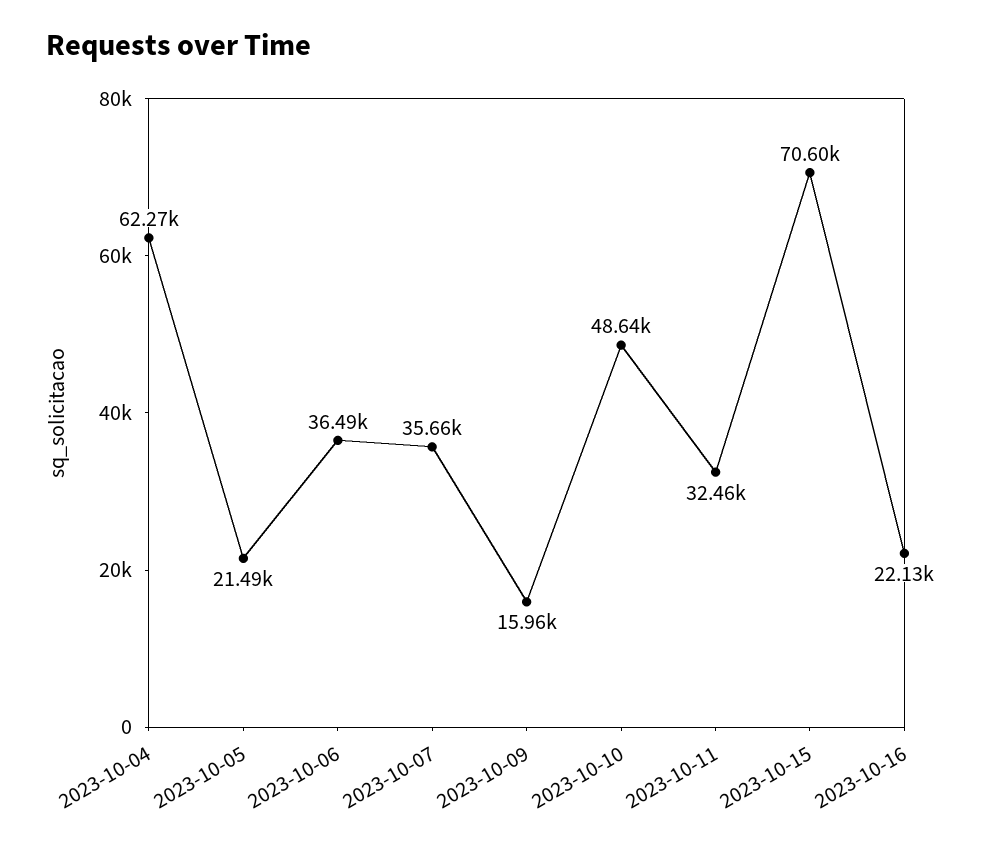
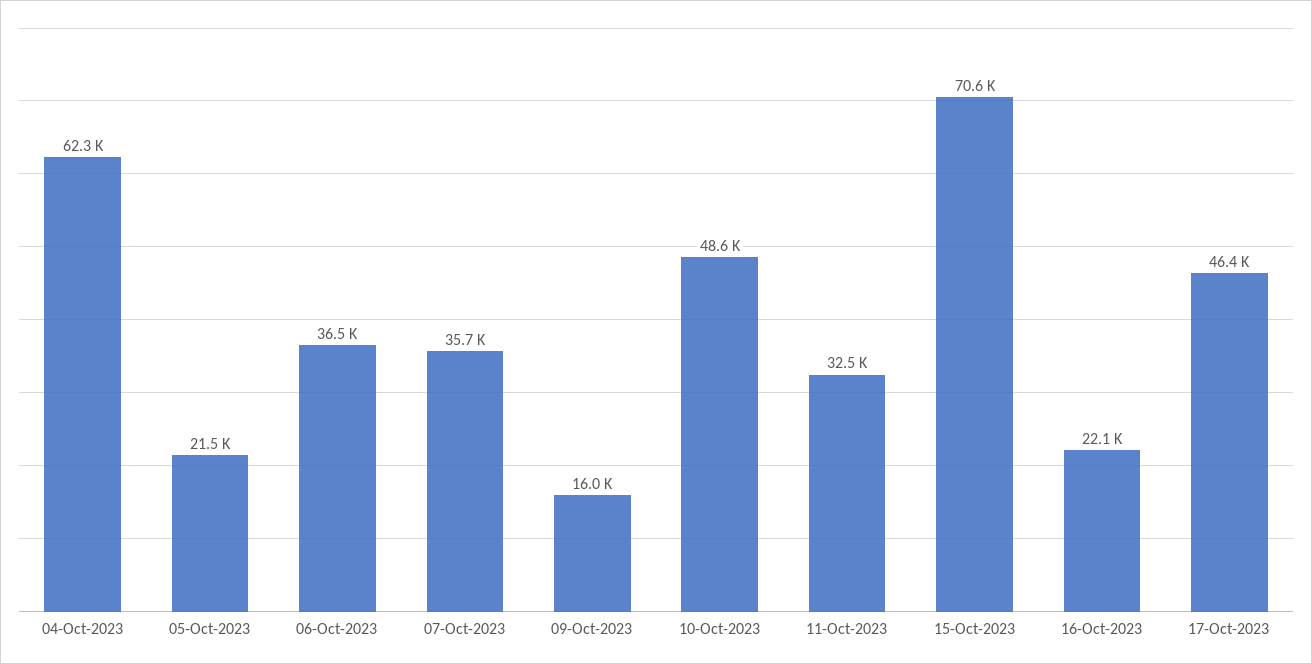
17-Oct-2023: none -> 46400

